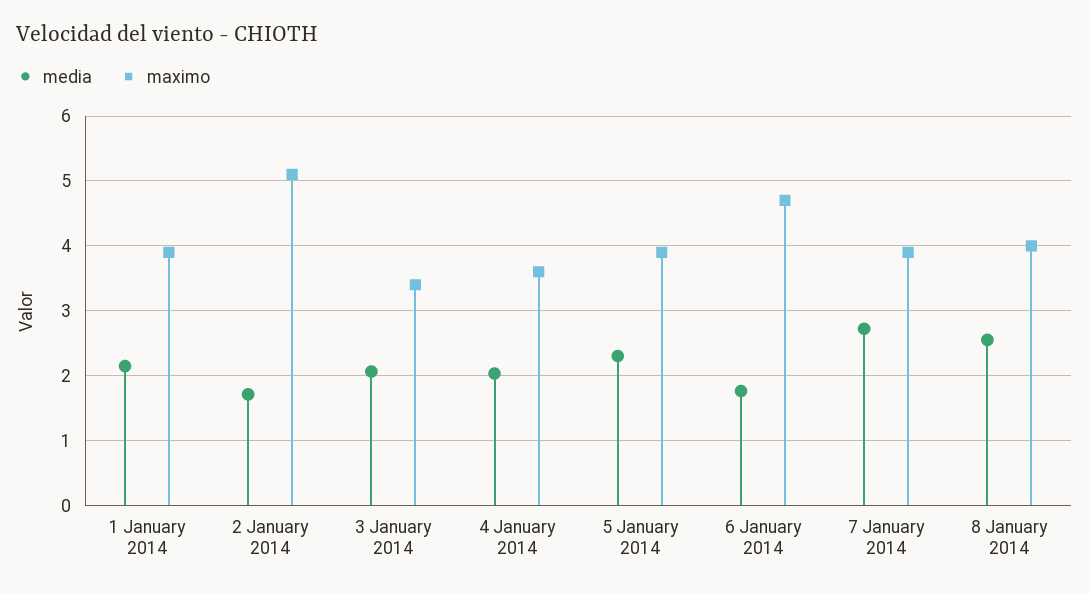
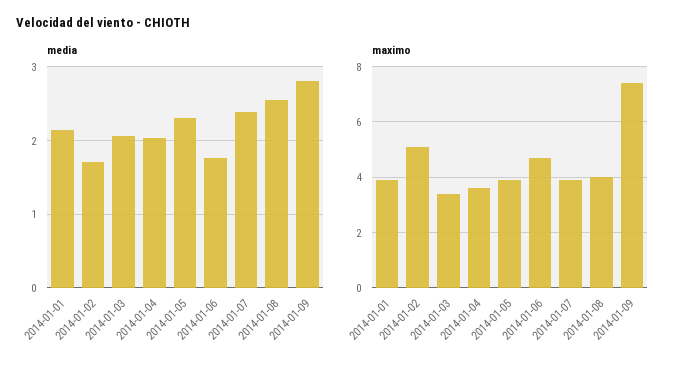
media, 7 January 2014: 2.7 -> 2.4
media, 2014-01-09: none -> 2.8
maximo, 2014-01-09: none -> 7.5

